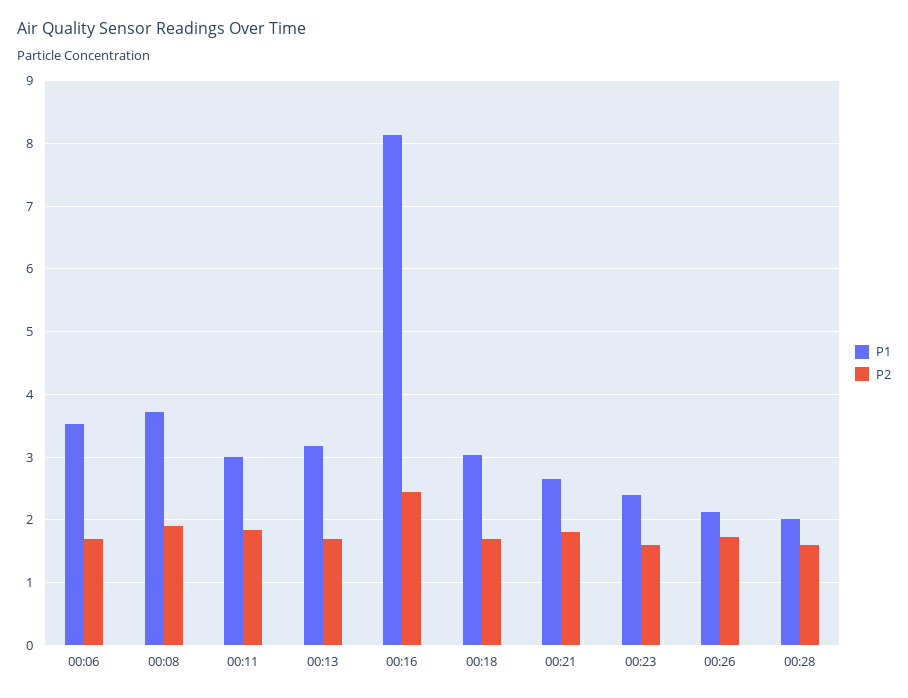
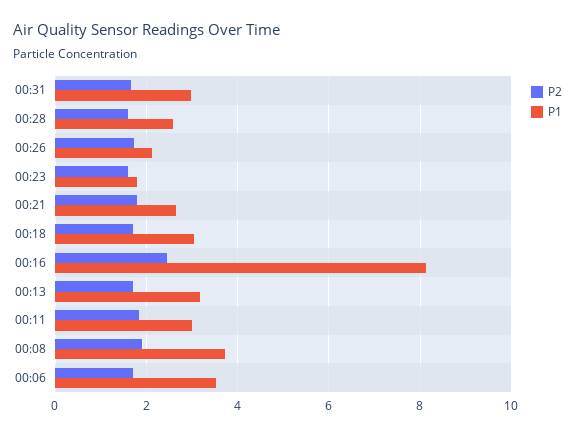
P1, 00:23: 2.4 -> 1.8
P1, 00:28: 2 -> 2.6
P2, 00:31: none -> 1.6
P1, 00:31: none -> 3

